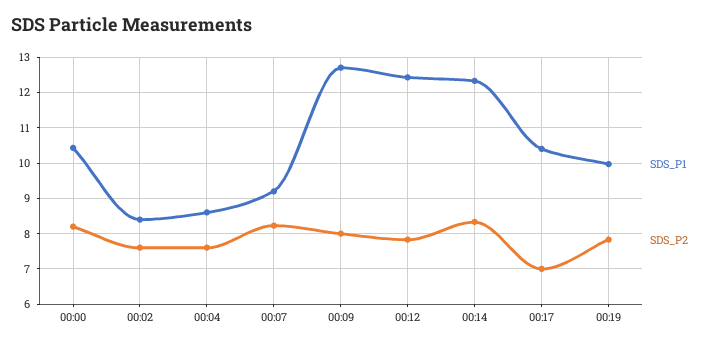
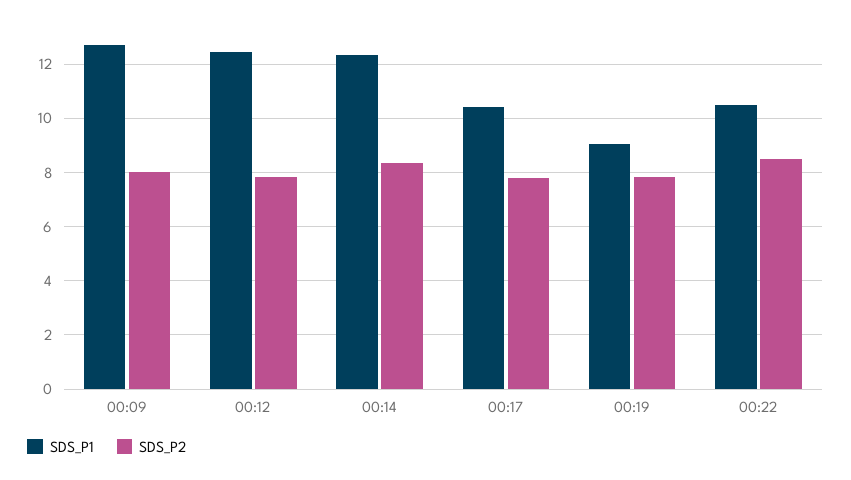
SDS_P1, 00:00: 10.4 -> none
SDS_P2, 00:00: 8.2 -> none
SDS_P1, 00:02: 8.4 -> none
SDS_P2, 00:02: 7.6 -> none
SDS_P1, 00:04: 8.6 -> none
SDS_P2, 00:04: 7.6 -> none
SDS_P1, 00:07: 9.2 -> none
SDS_P2, 00:07: 8.2 -> none
SDS_P2, 00:17: 7 -> 7.75
SDS_P1, 00:19: 10 -> 9
SDS_P1, 00:22: none -> 10.5
SDS_P2, 00:22: none -> 8.5

